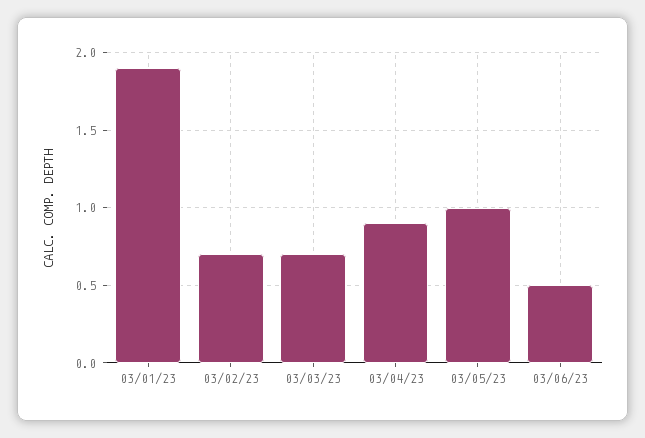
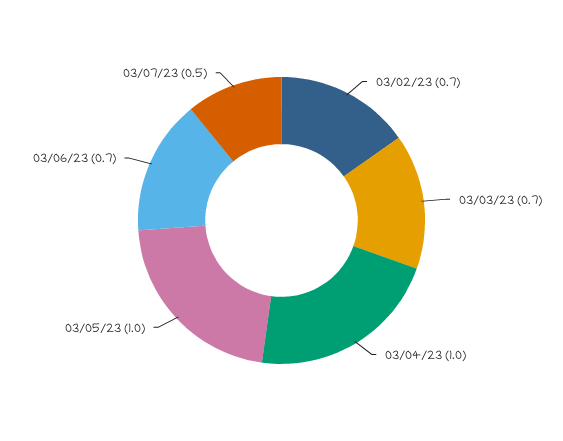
03/01/23: 1.9 -> none
03/04/23: 0.9 -> 1
03/06/23: 0.5 -> 0.7
03/07/23: none -> 0.5

